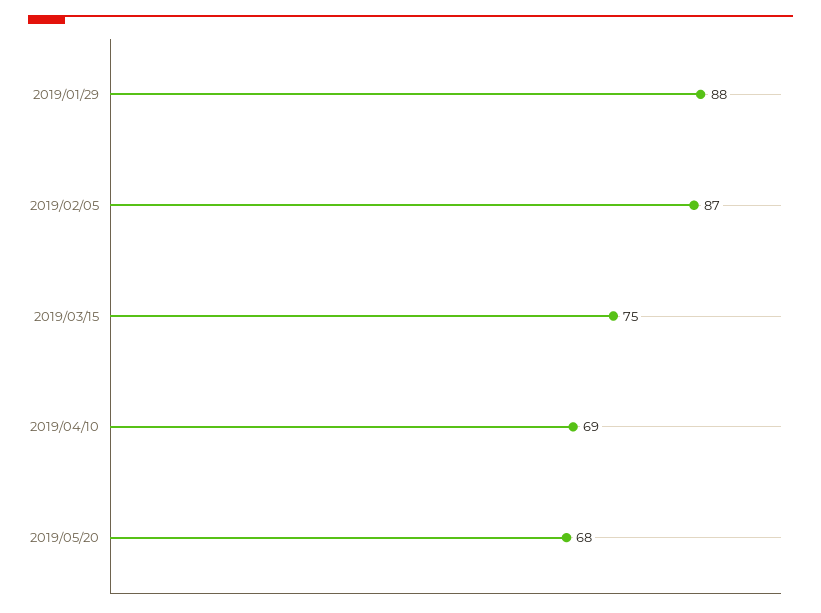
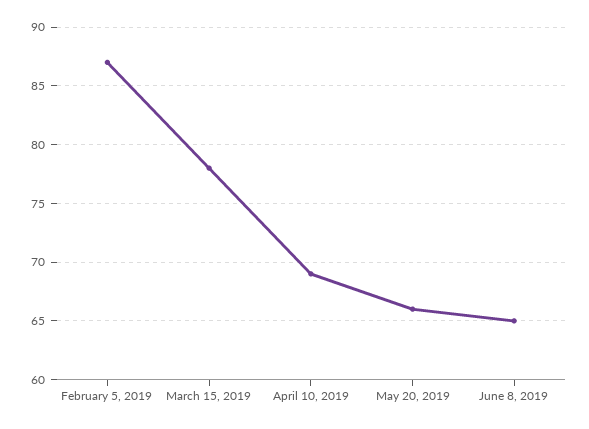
2019/01/29: 88 -> none
2019/03/15: 75 -> 78
2019/05/20: 68 -> 66
June 8, 2019: none -> 65

